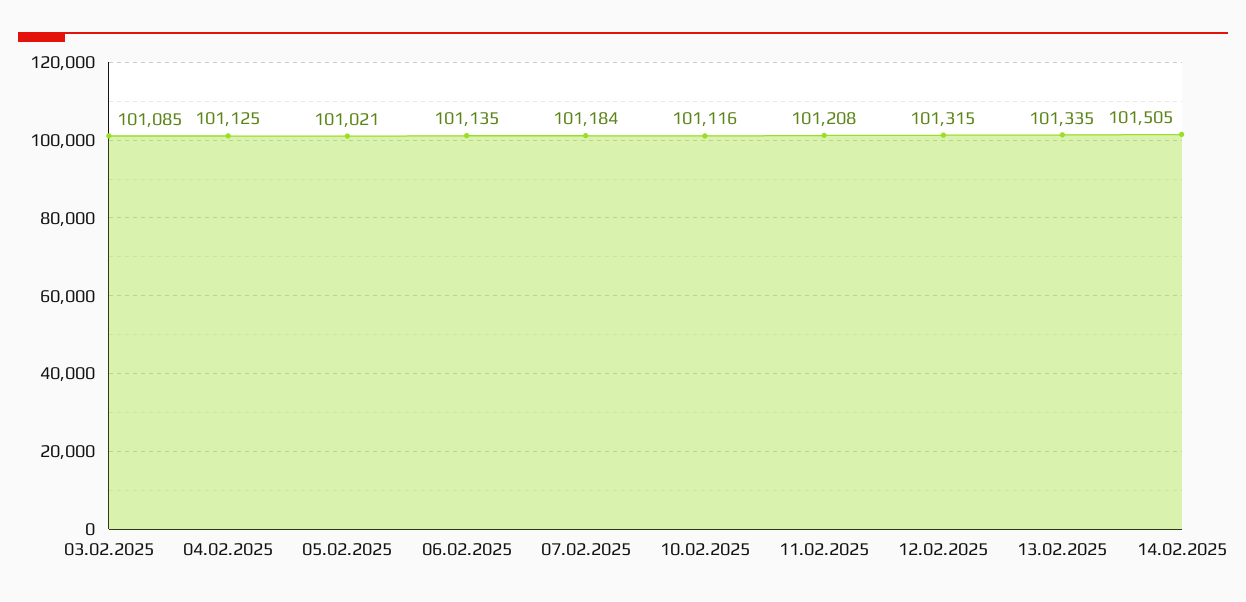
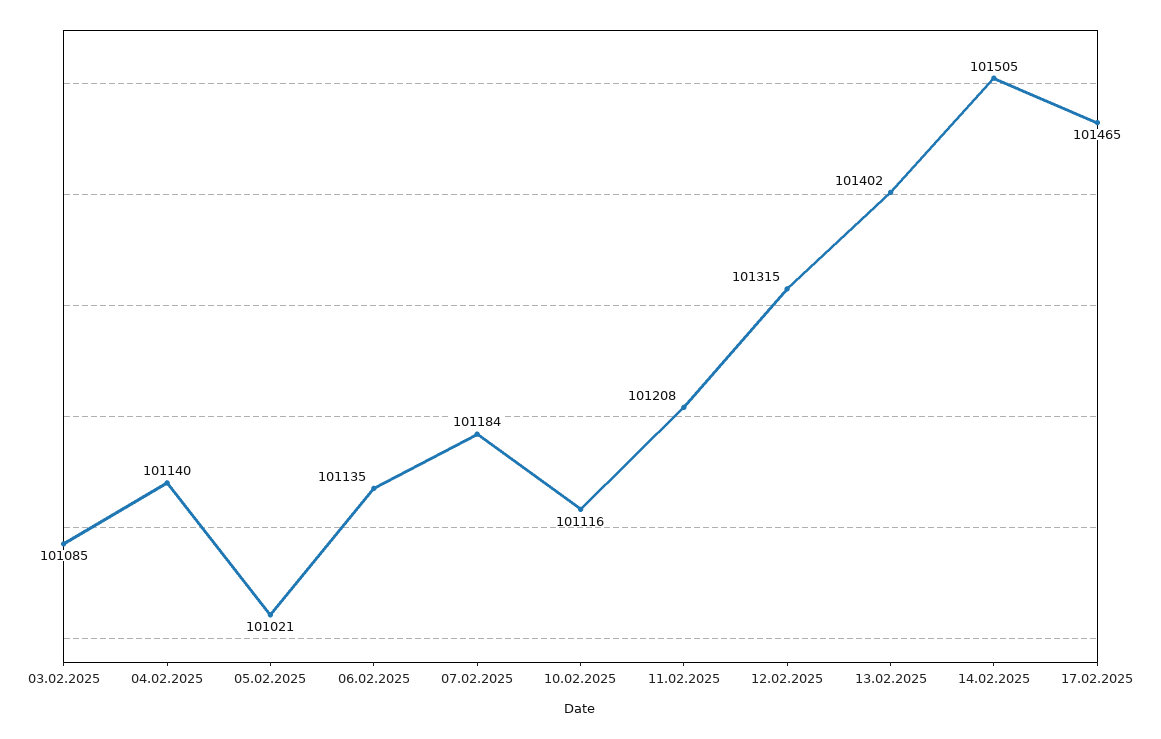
04.02.2025: 101125 -> 101140
13.02.2025: 101335 -> 101402
17.02.2025: none -> 101465

